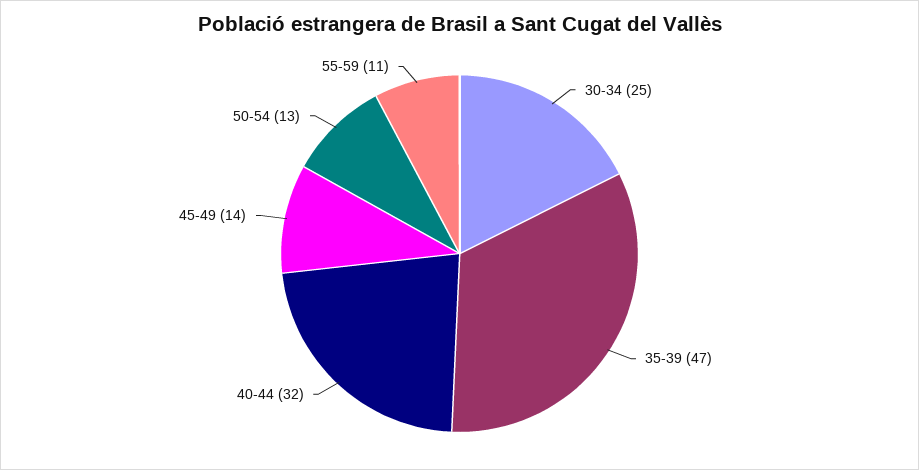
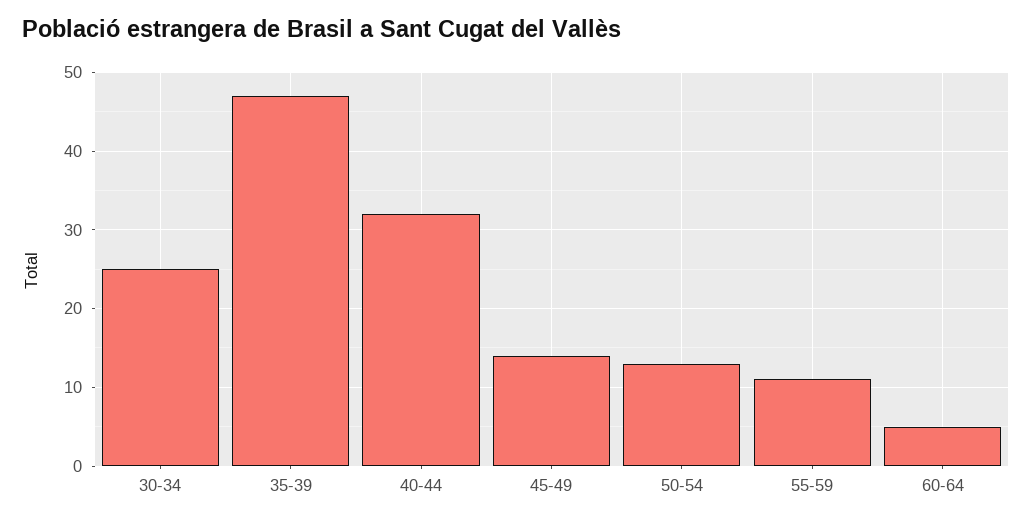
60-64: none -> 5

